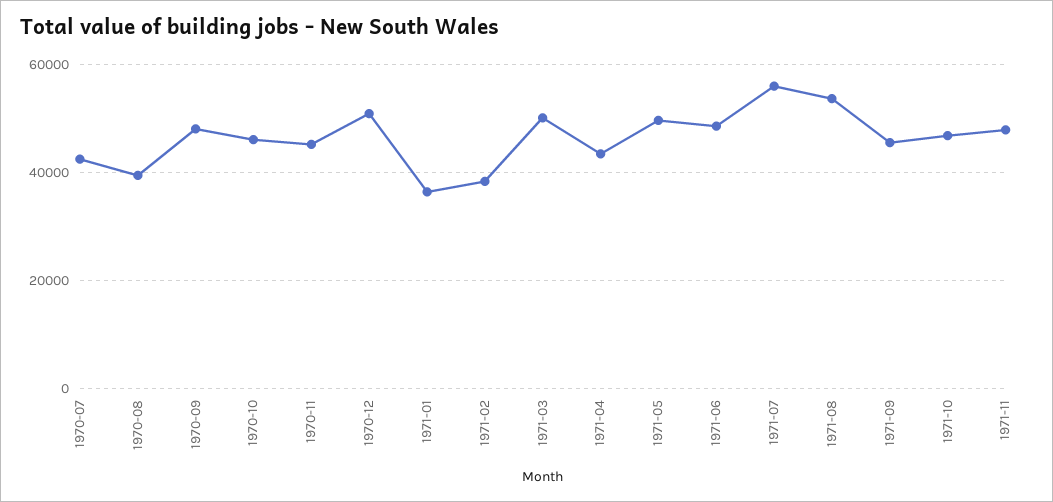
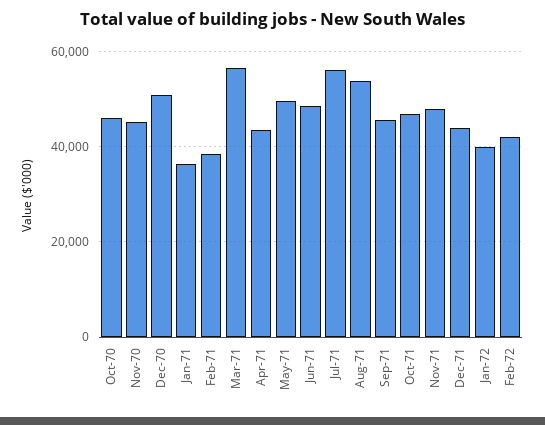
1970-07: 42000 -> none
1970-08: 40000 -> none
1970-09: 48000 -> none
1971-03: 50000 -> 56000
Dec-71: none -> 44000
Jan-72: none -> 40000
Feb-72: none -> 42000

